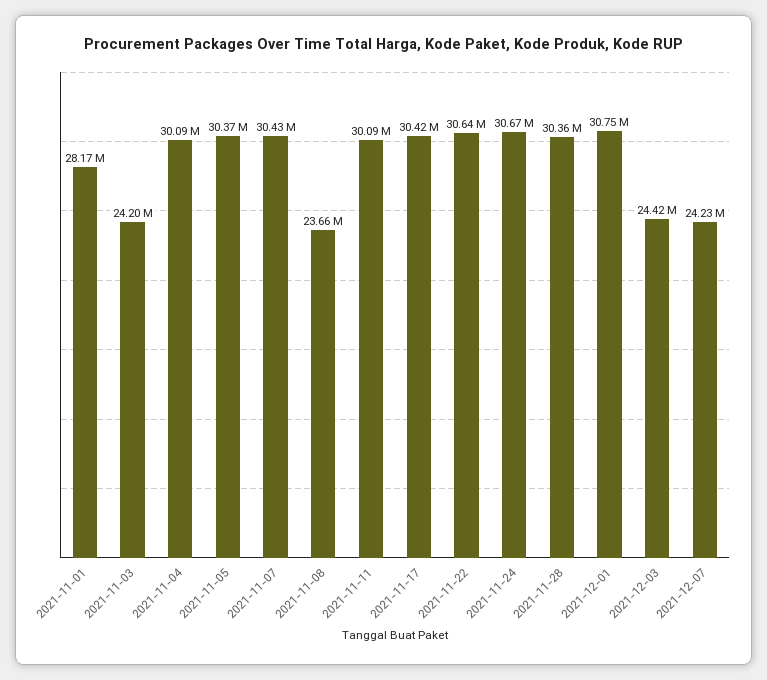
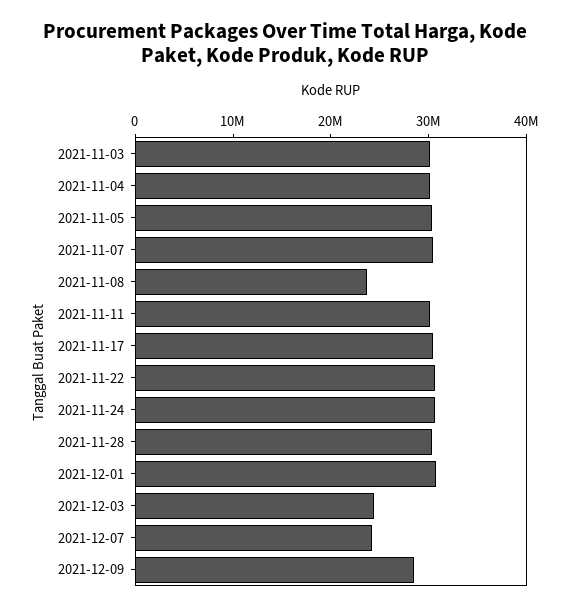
2021-11-01: 28170000 -> none
2021-11-03: 24200000 -> 30000000
2021-12-09: none -> 28000000

